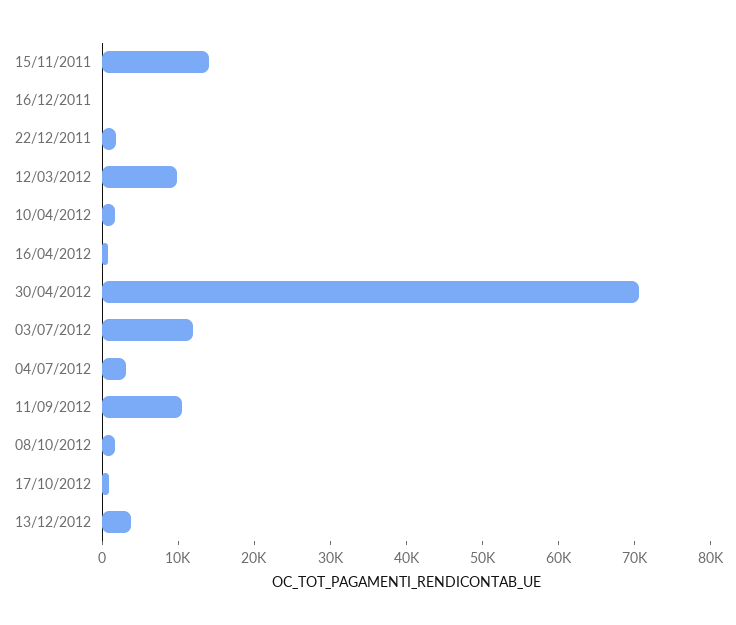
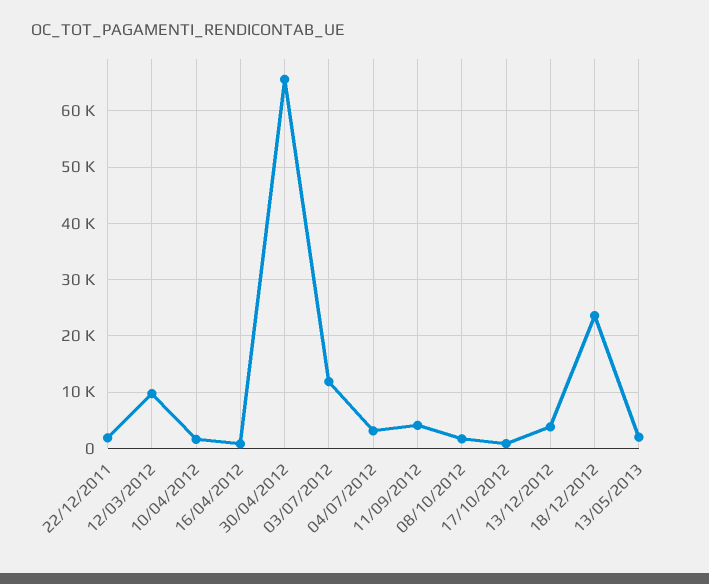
15/11/2011: 14000 -> none
16/12/2011: 0 -> none
30/04/2012: 70000 -> 66000
11/09/2012: 10000 -> 4000
18/12/2012: none -> 24000
13/05/2013: none -> 2000

